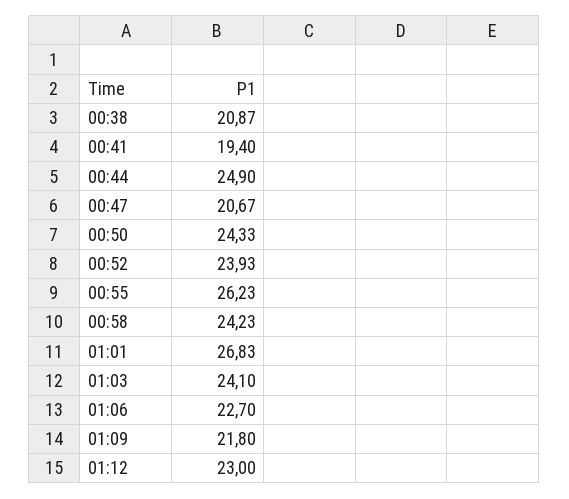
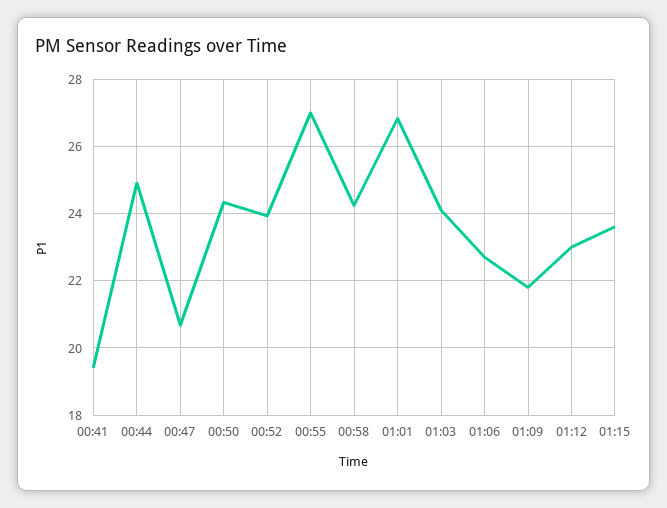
00:38: 20.87 -> none
00:55: 26.23 -> 27
01:15: none -> 23.6

